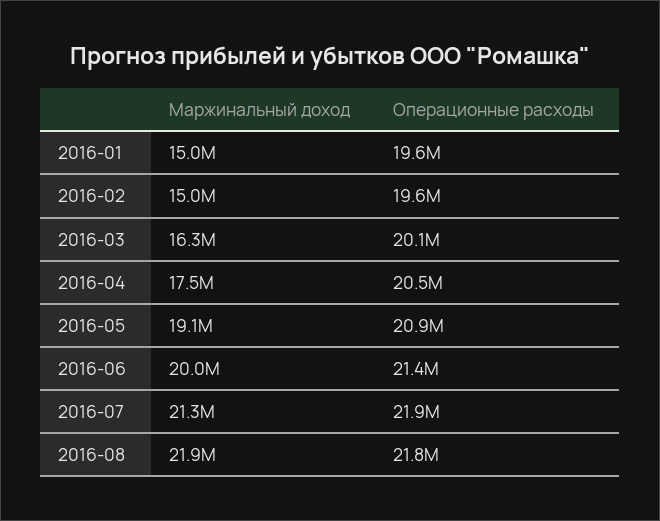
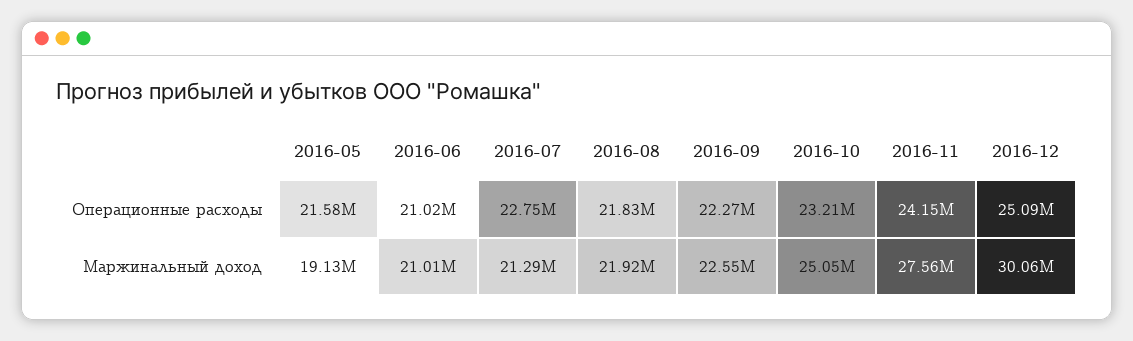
Маржинальный доход, 2016-01: 15000000 -> none
Операционные расходы, 2016-01: 19600000 -> none
Маржинальный доход, 2016-02: 15000000 -> none
Операционные расходы, 2016-02: 19600000 -> none
Маржинальный доход, 2016-03: 16300000 -> none
Операционные расходы, 2016-03: 20100000 -> none
Маржинальный доход, 2016-04: 17500000 -> none
Операционные расходы, 2016-04: 20500000 -> none
Операционные расходы, 2016-05: 20900000 -> 21580000
Маржинальный доход, 2016-06: 20000000 -> 21010000
Операционные расходы, 2016-06: 21400000 -> 21020000
Операционные расходы, 2016-07: 21900000 -> 22750000
Операционные расходы, 2016-09: none -> 22270000
Операционные расходы, 2016-10: none -> 23210000
Операционные расходы, 2016-11: none -> 24150000
Операционные расходы, 2016-12: none -> 25090000
Маржинальный доход, 2016-09: none -> 22550000
Маржинальный доход, 2016-10: none -> 25050000
Маржинальный доход, 2016-11: none -> 27560000
Маржинальный доход, 2016-12: none -> 30060000

